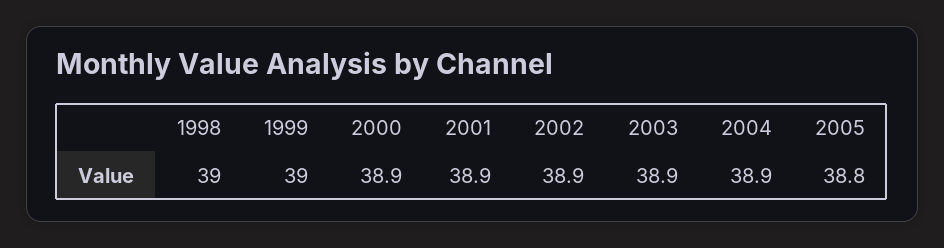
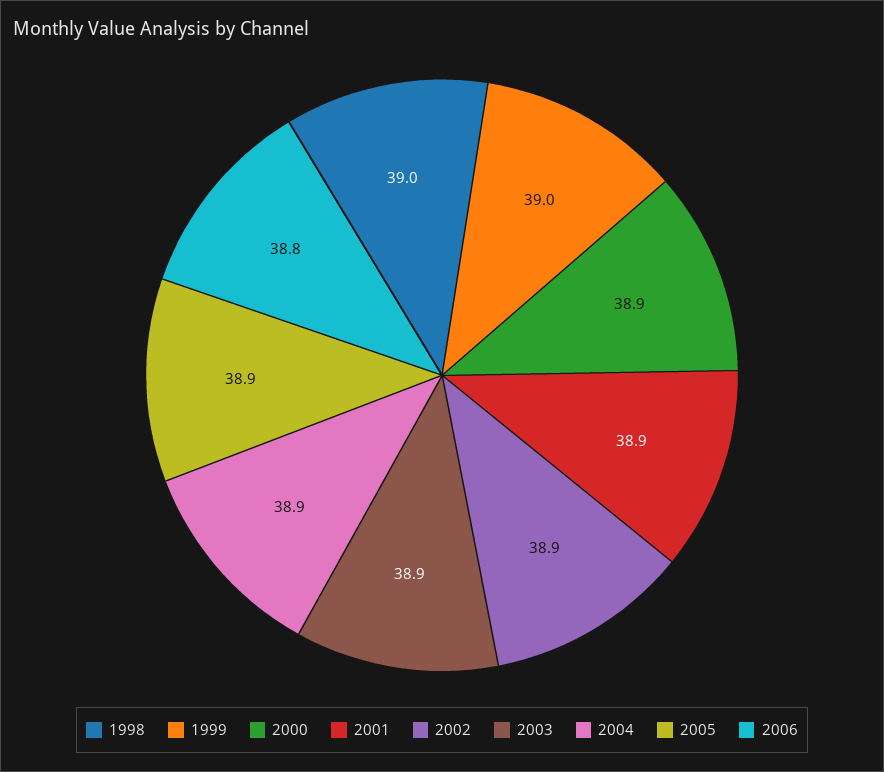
2005: 38.8 -> 38.9
2006: none -> 38.8

